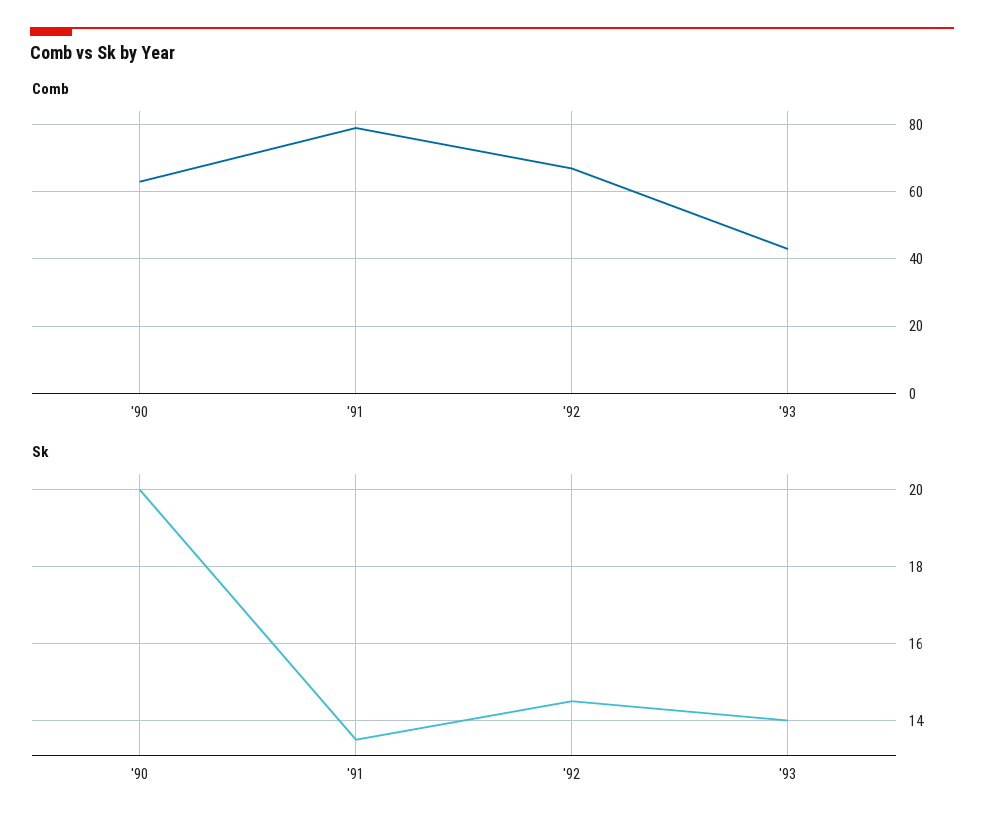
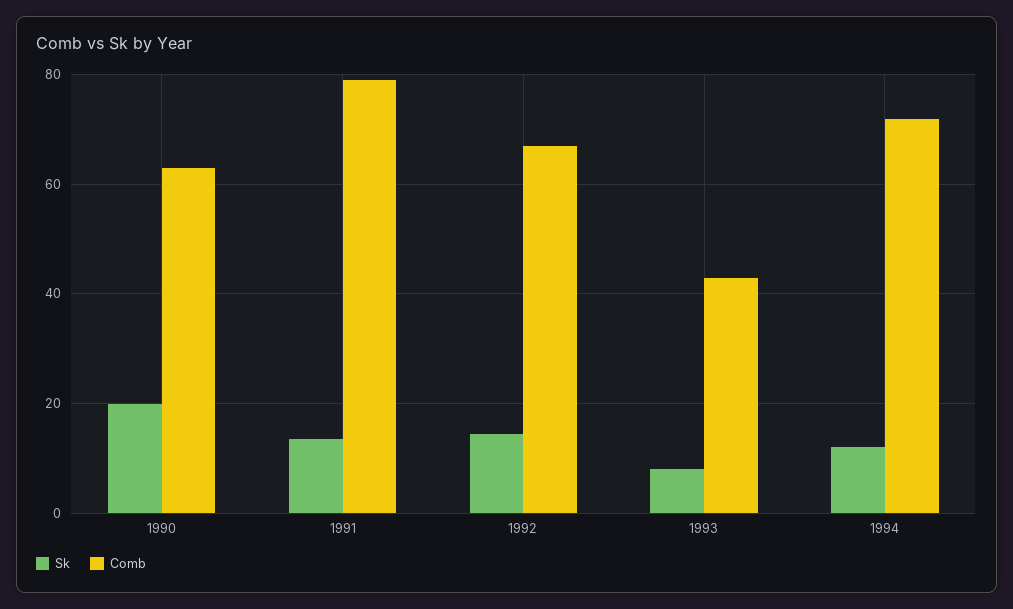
Sk, '93: 14 -> 8
Sk, 1994: none -> 12
Comb, 1994: none -> 72

